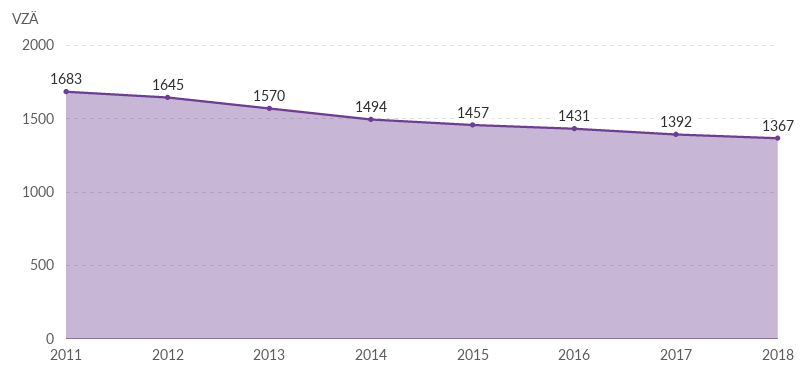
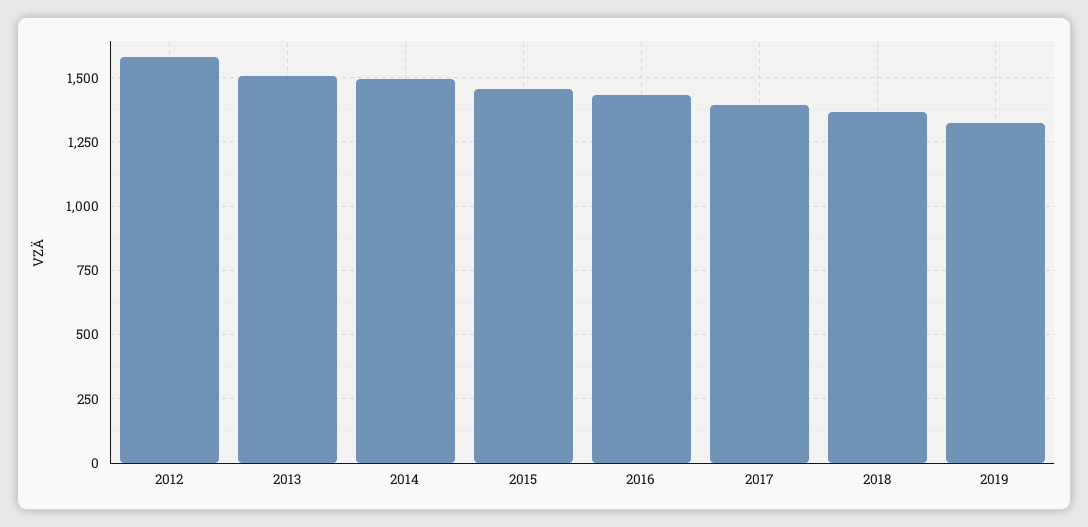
2011: 1683 -> none
2012: 1645 -> 1575
2013: 1570 -> 1500
2019: none -> 1325

